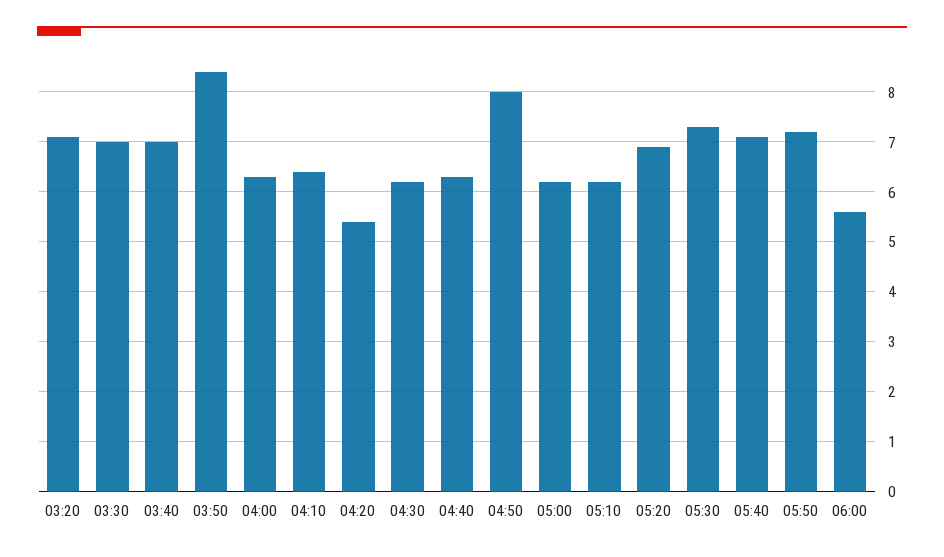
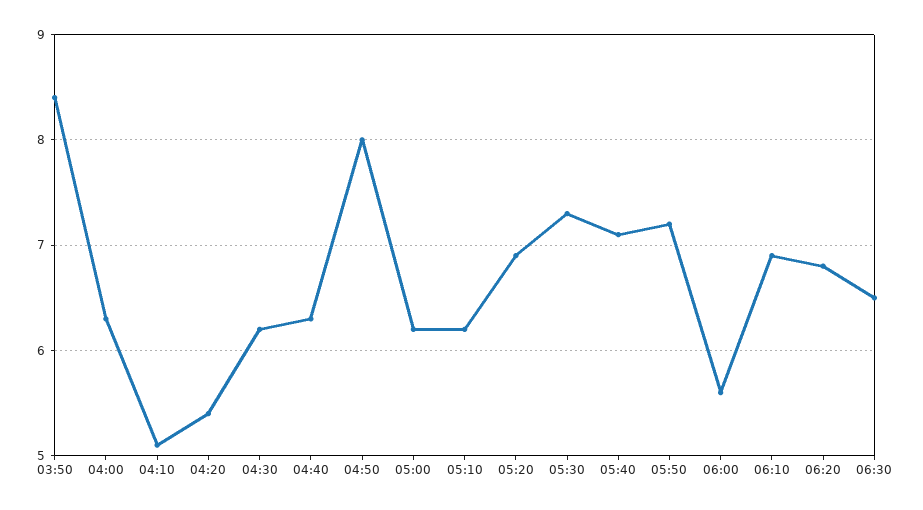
03:20: 7 -> none
03:30: 7 -> none
03:40: 7 -> none
04:10: 6.5 -> 5.1
06:10: none -> 6.9
06:20: none -> 6.8
06:30: none -> 6.5

